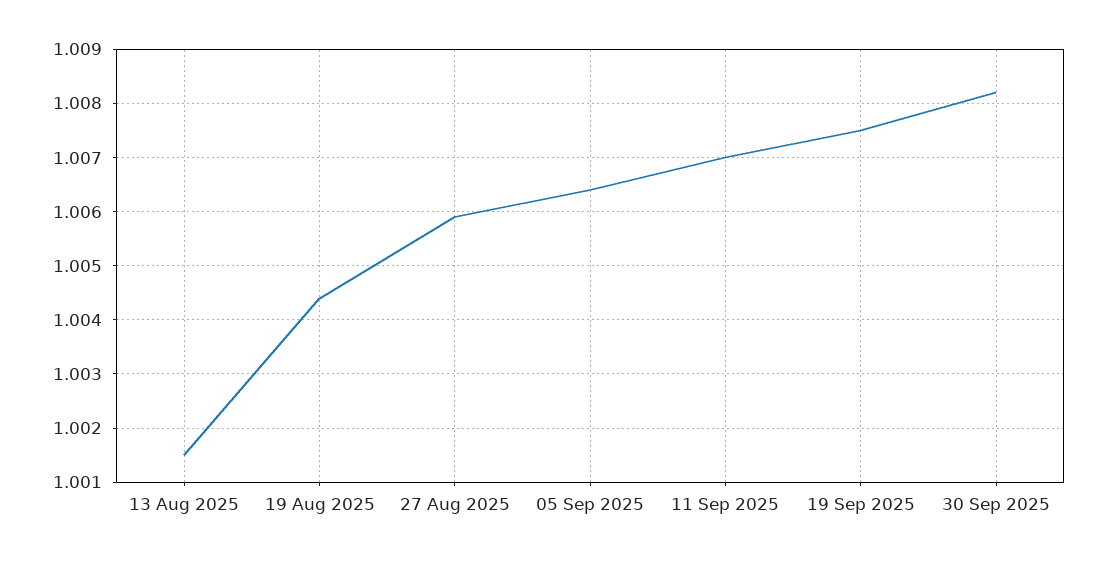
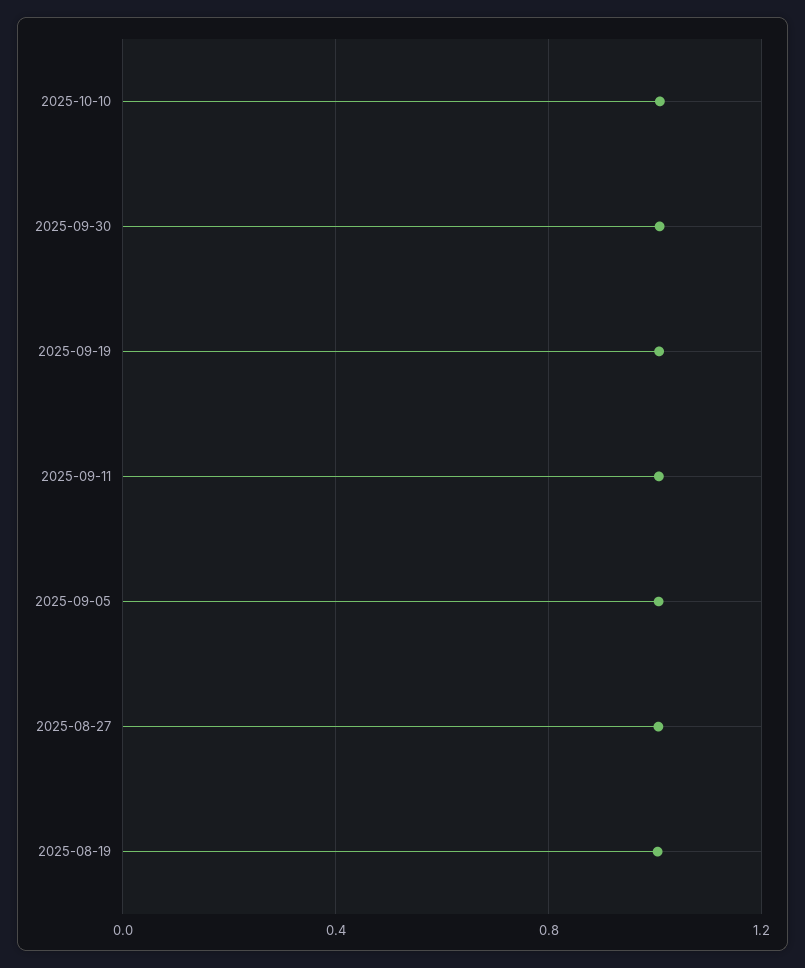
13 Aug 2025: 1.0015 -> none
2025-10-10: none -> 1

